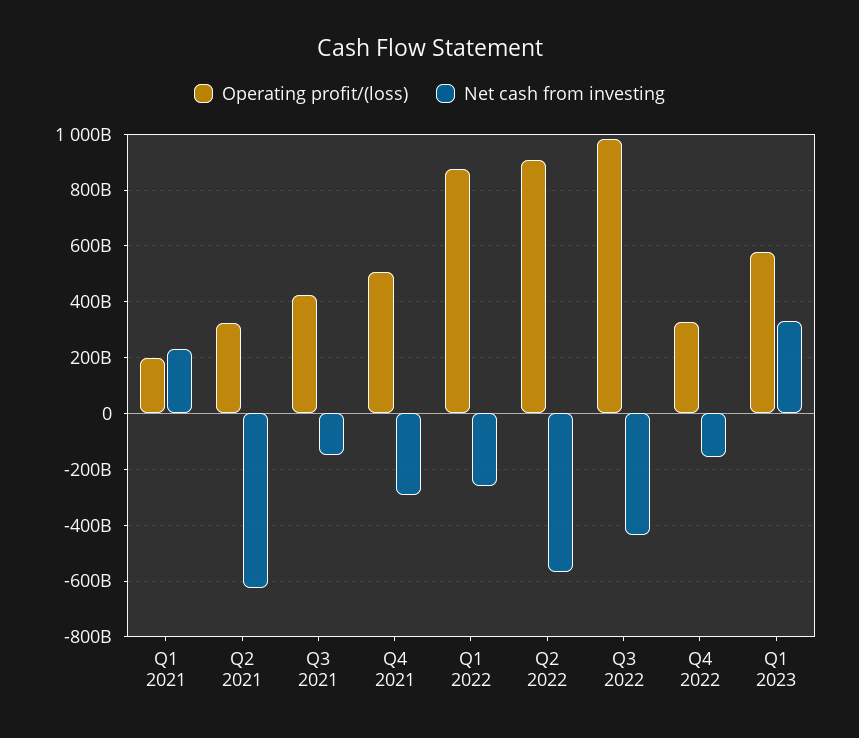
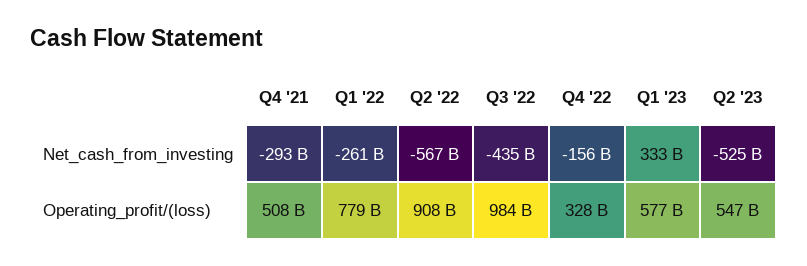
Operating profit/(loss), Q1 2021: 200000000000 -> none
Net cash from investing, Q1 2021: 225000000000 -> none
Operating profit/(loss), Q2 2021: 325000000000 -> none
Net cash from investing, Q2 2021: -625000000000 -> none
Operating profit/(loss), Q3 2021: 425000000000 -> none
Net cash from investing, Q3 2021: -150000000000 -> none
Operating profit/(loss), Q1 2022: 875000000000 -> 779000000000
Net cash from investing, Q2 '23: none -> -525000000000
Operating profit/(loss), Q2 '23: none -> 547000000000

